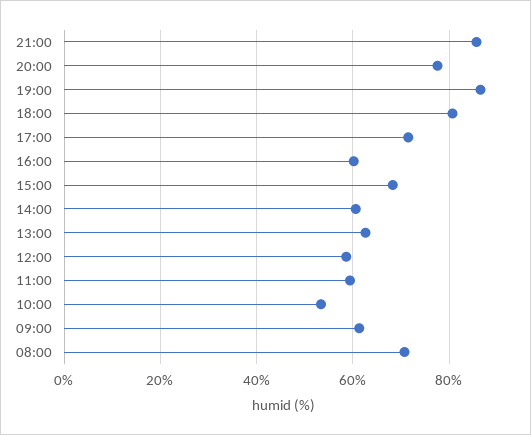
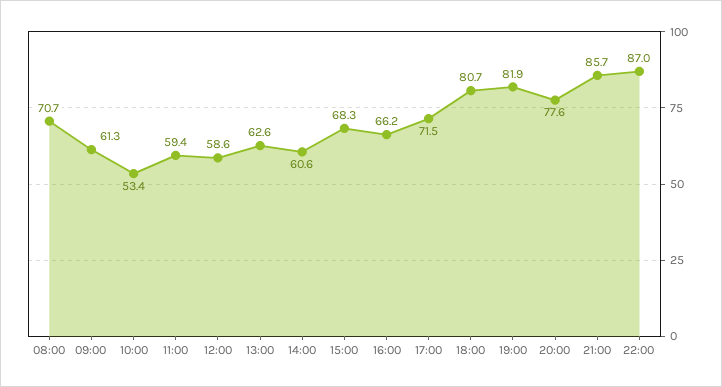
19:00: 86 -> 81.9
16:00: 60 -> 66.2
22:00: none -> 87

